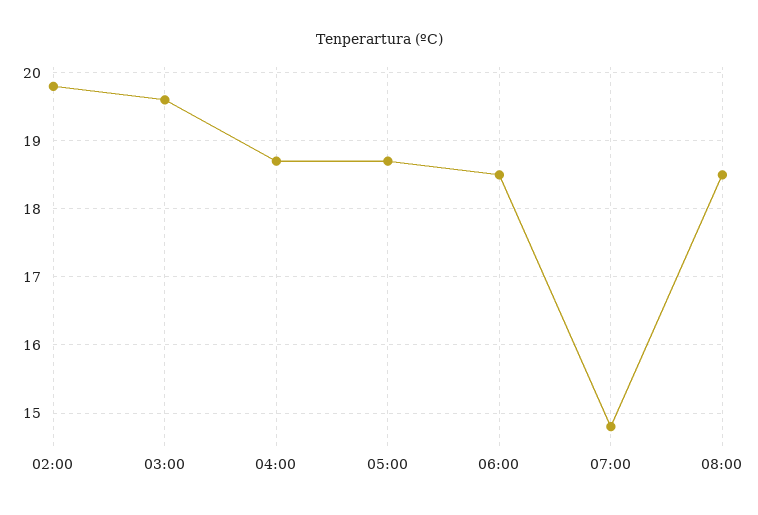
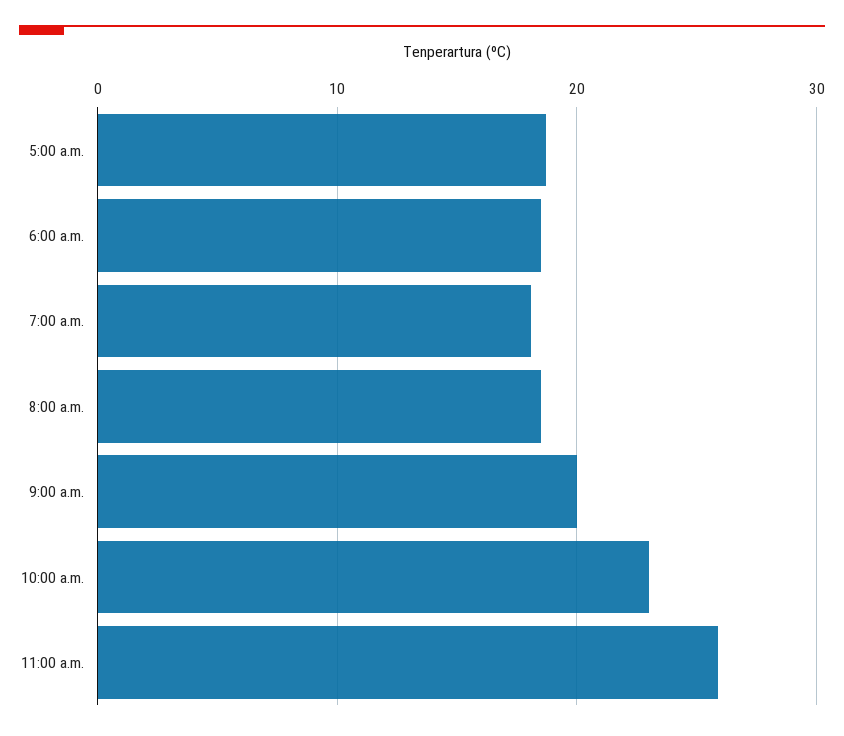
02:00: 19.8 -> none
03:00: 19.6 -> none
04:00: 18.7 -> none
07:00: 14.8 -> 18
9:00 a.m.: none -> 20
10:00 a.m.: none -> 23
11:00 a.m.: none -> 26

